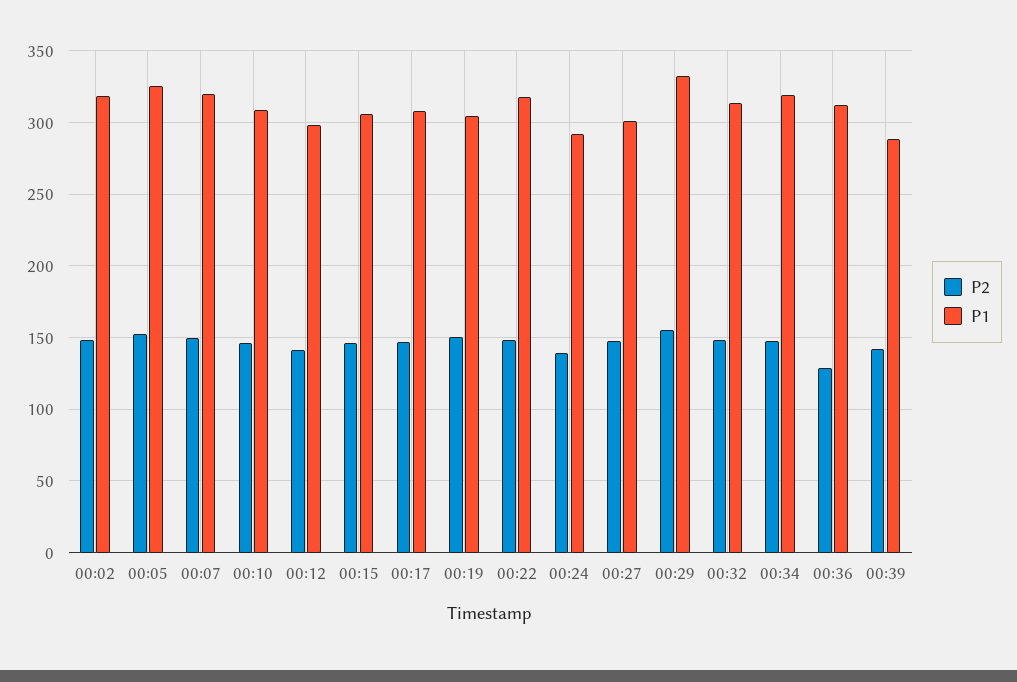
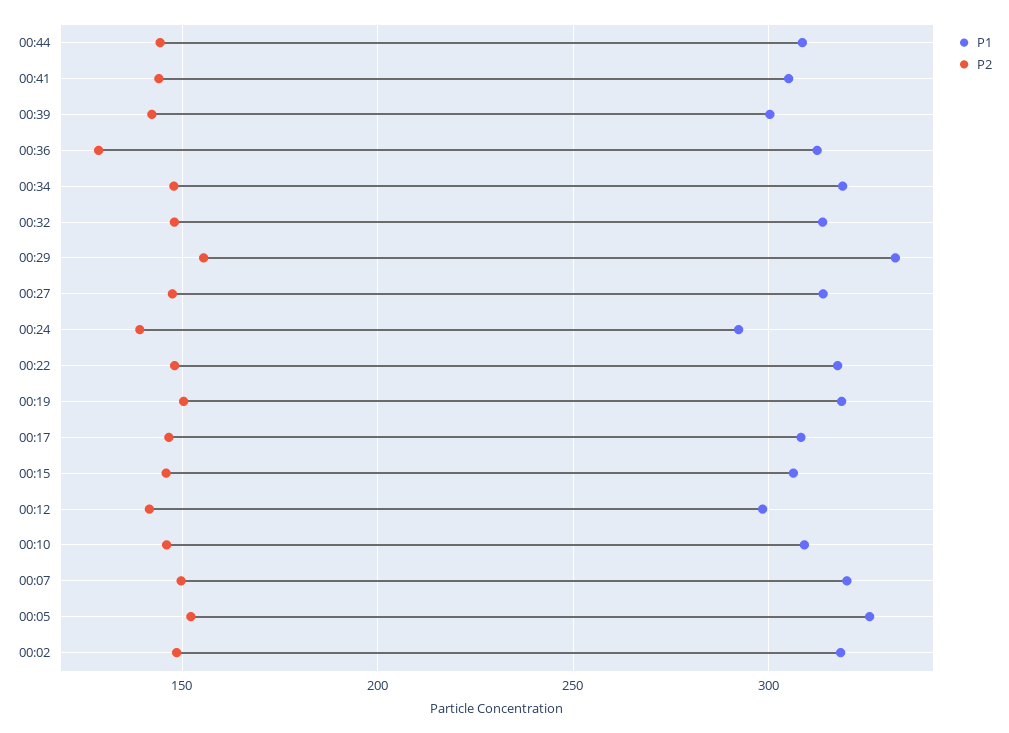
P1, 00:19: 305 -> 320
P1, 00:27: 300 -> 315
P1, 00:39: 290 -> 300
P1, 00:44: none -> 310
P2, 00:44: none -> 145
P1, 00:41: none -> 305
P2, 00:41: none -> 145

